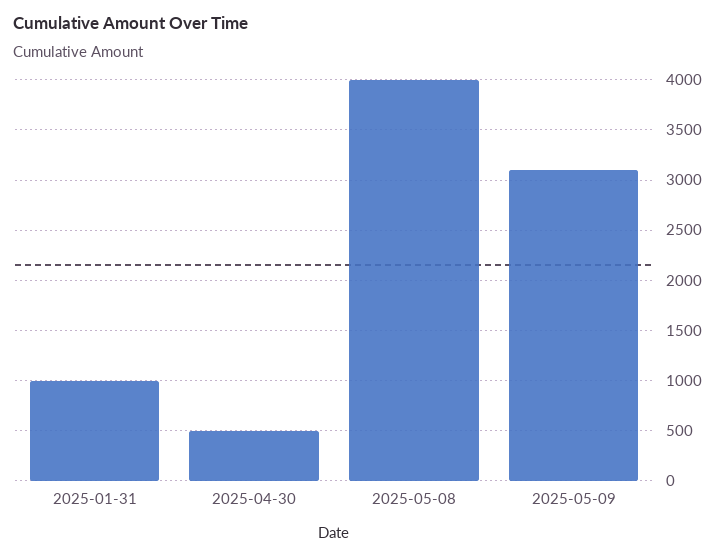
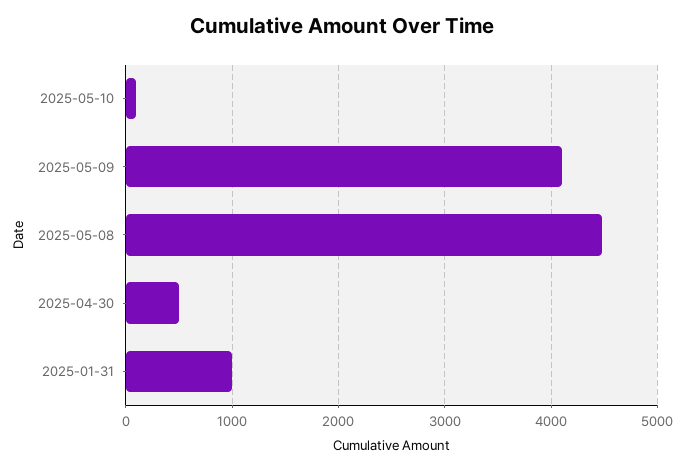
2025-05-08: 4000 -> 4500
2025-05-09: 3100 -> 4100
2025-05-10: none -> 100

